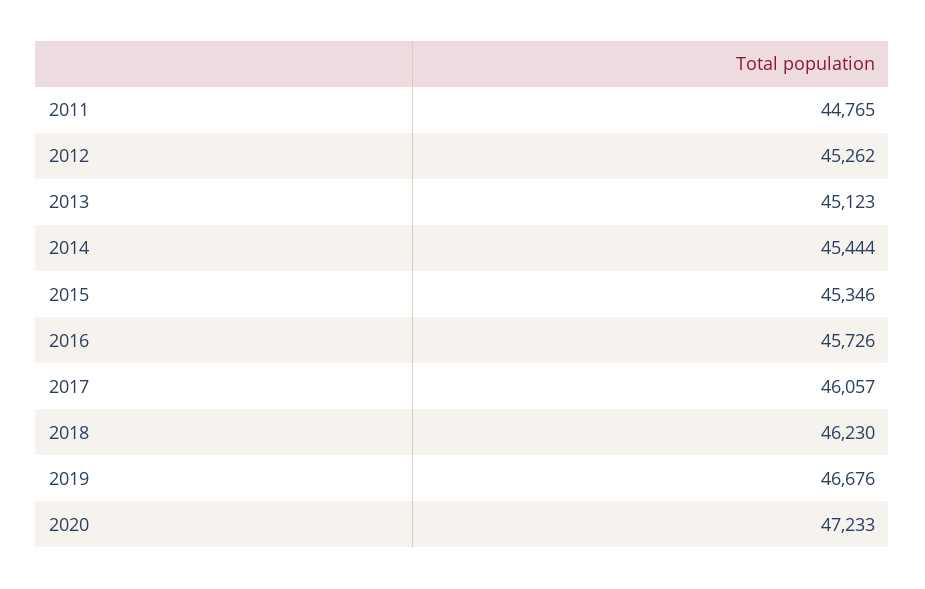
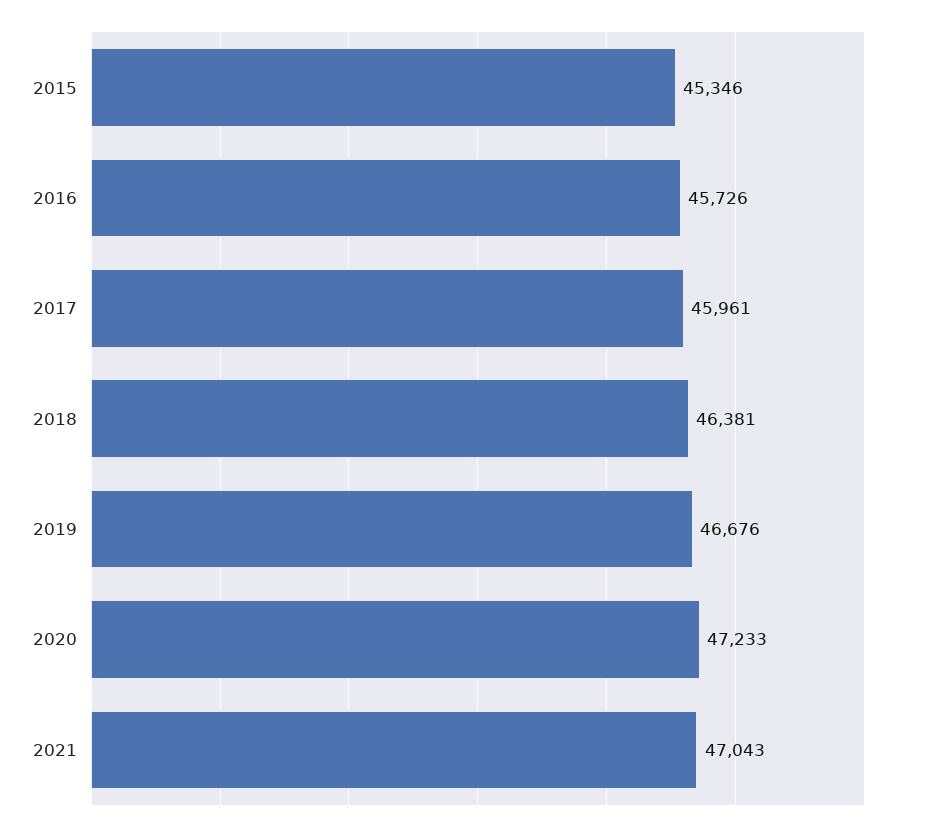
2011: 44765 -> none
2012: 45262 -> none
2013: 45123 -> none
2014: 45444 -> none
2017: 46057 -> 45961
2018: 46230 -> 46381
2021: none -> 47043

